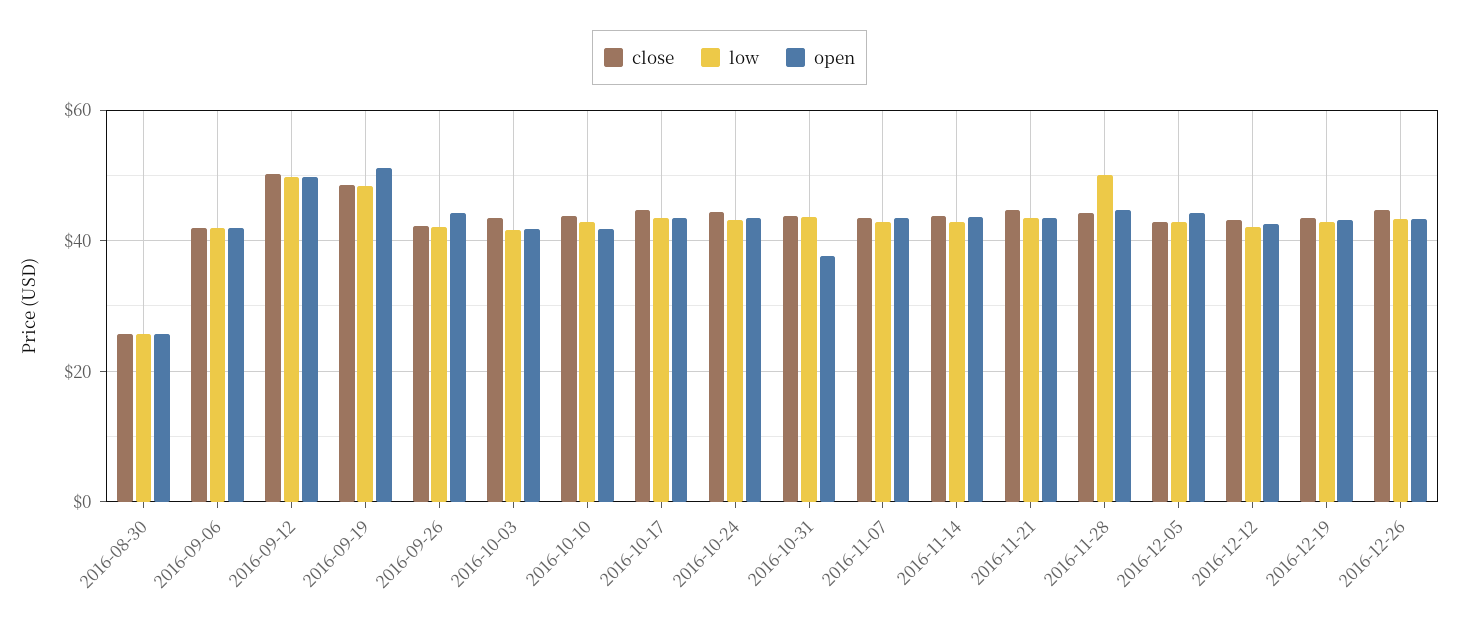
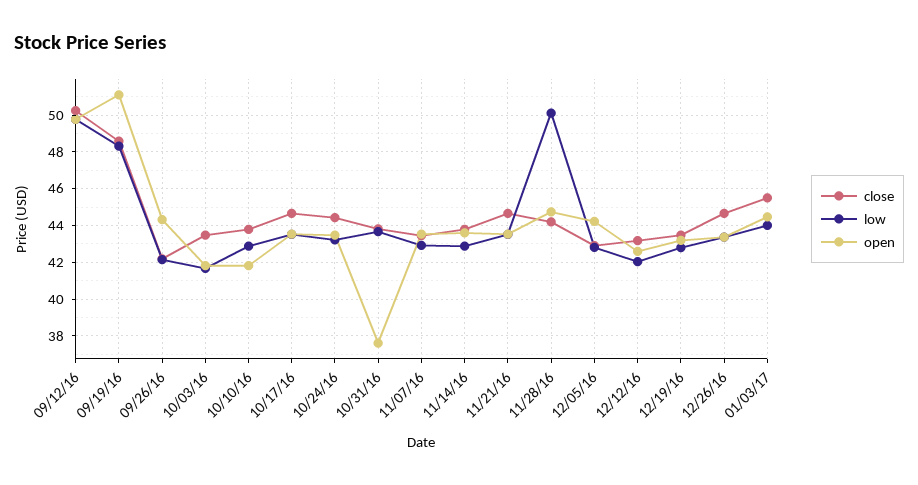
close, 2016-08-30: 26 -> none
low, 2016-08-30: 26 -> none
open, 2016-08-30: 26 -> none
close, 2016-09-06: 42 -> none
low, 2016-09-06: 42 -> none
open, 2016-09-06: 42 -> none
close, 01/03/17: none -> 45.5
low, 01/03/17: none -> 44
open, 01/03/17: none -> 44.5

